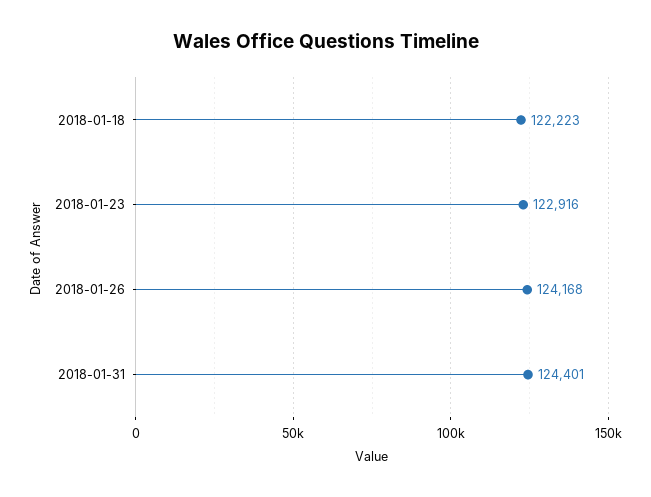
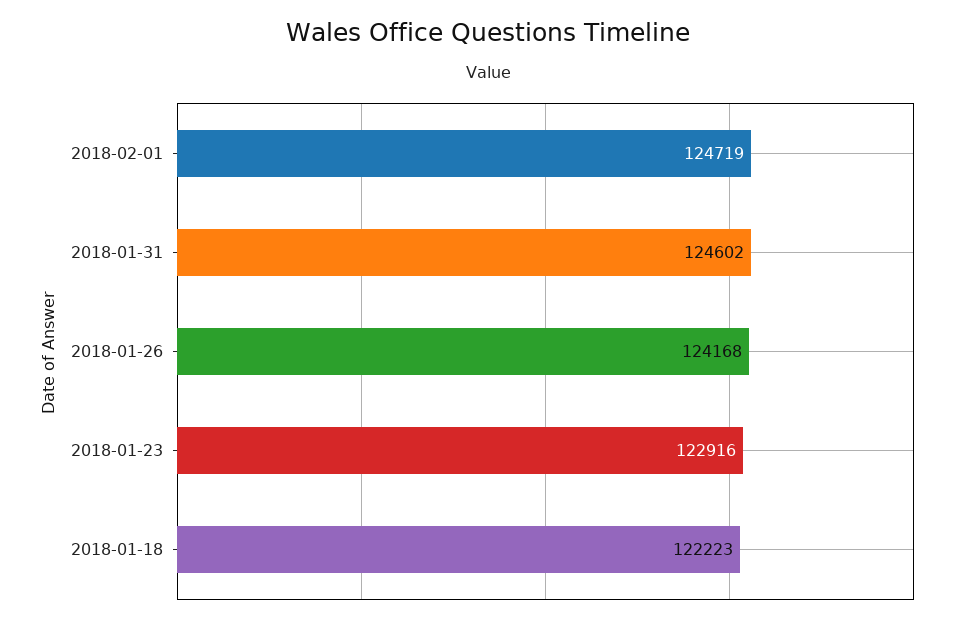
2018-01-31: 124401 -> 124602
2018-02-01: none -> 124719

